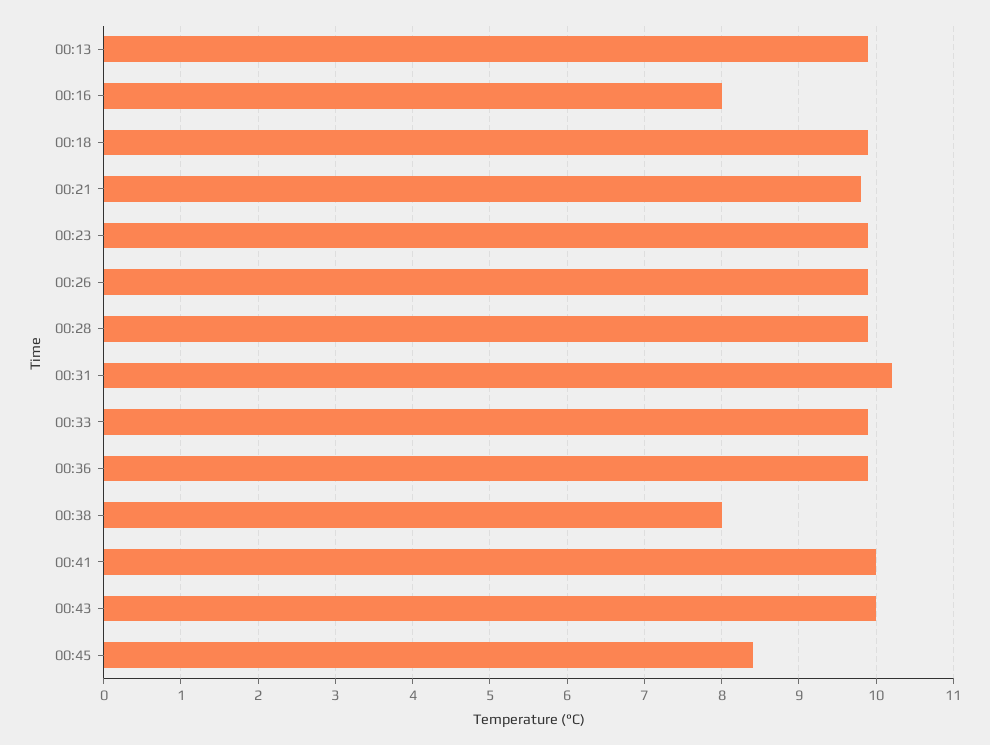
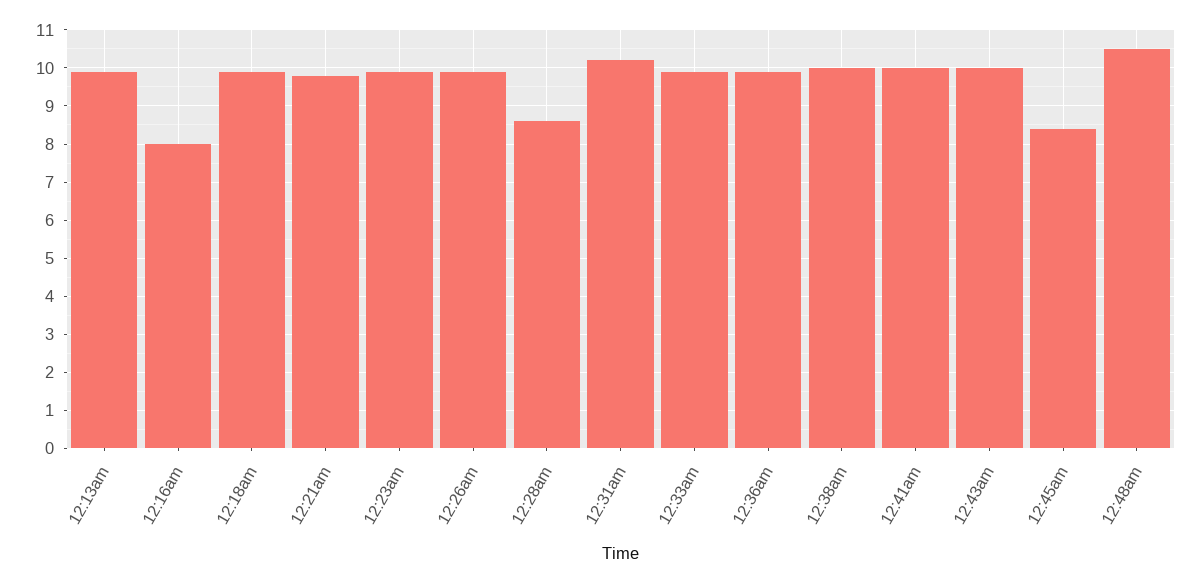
00:28: 9.9 -> 8.5
00:38: 8 -> 10
12:48am: none -> 10.5

